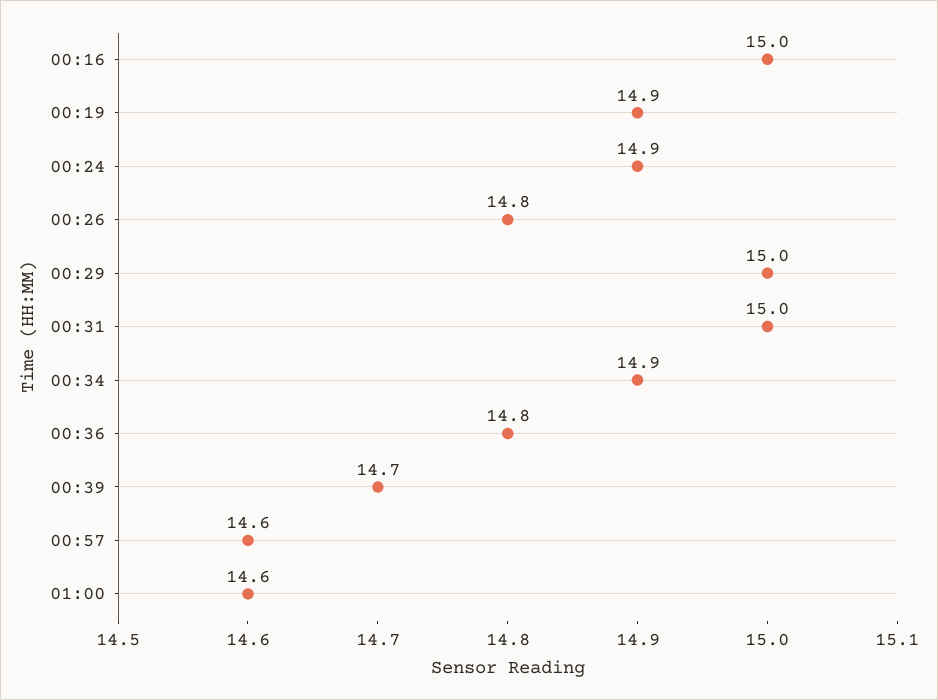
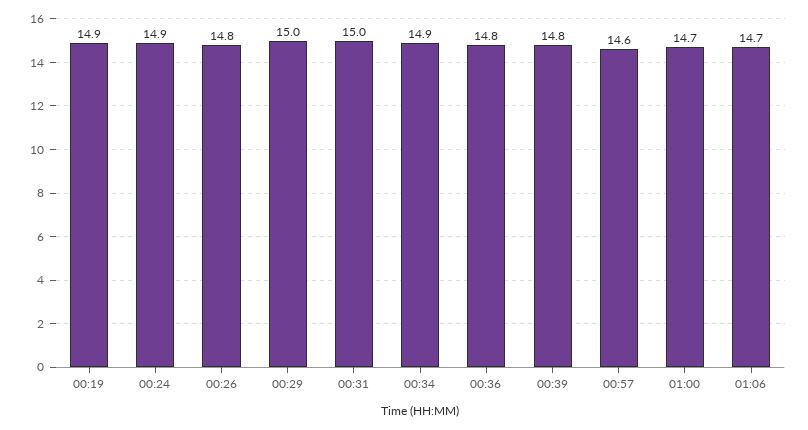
00:16: 15 -> none
00:39: 14.7 -> 14.8
01:00: 14.6 -> 14.7
01:06: none -> 14.7

